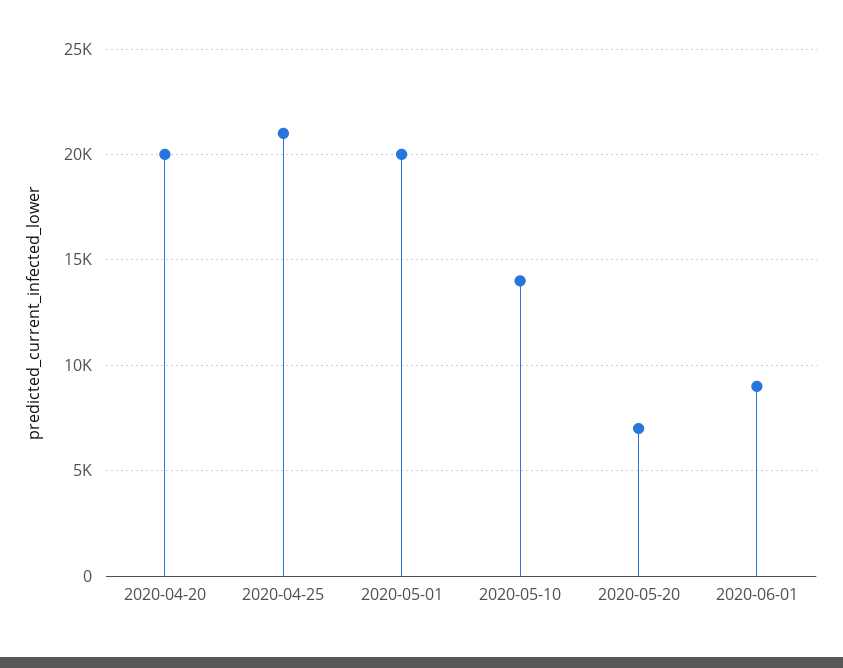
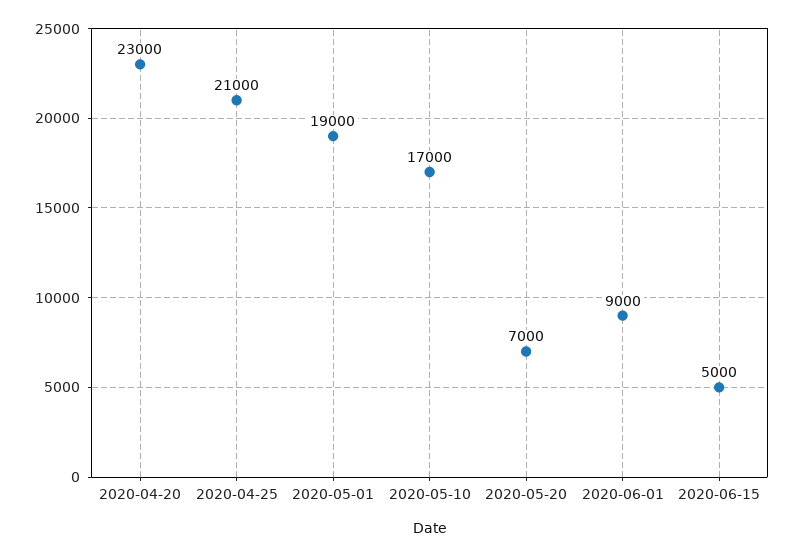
2020-04-20: 20000 -> 23000
2020-05-01: 20000 -> 19000
2020-05-10: 14000 -> 17000
2020-06-15: none -> 5000

